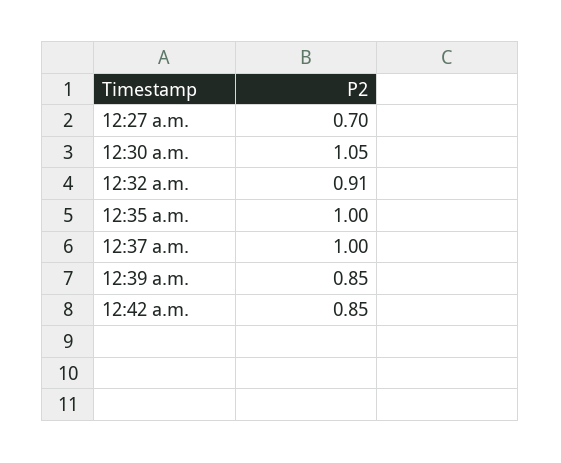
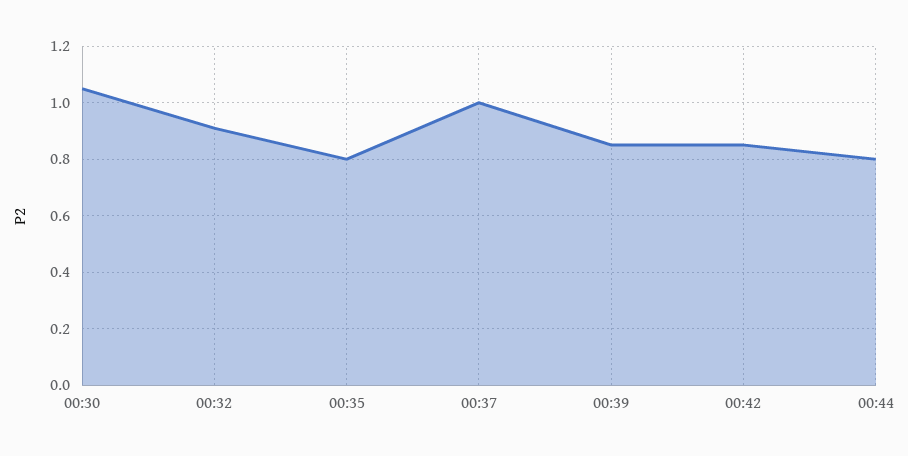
12:27 a.m.: 0.7 -> none
12:35 a.m.: 1 -> 0.8
00:44: none -> 0.8

